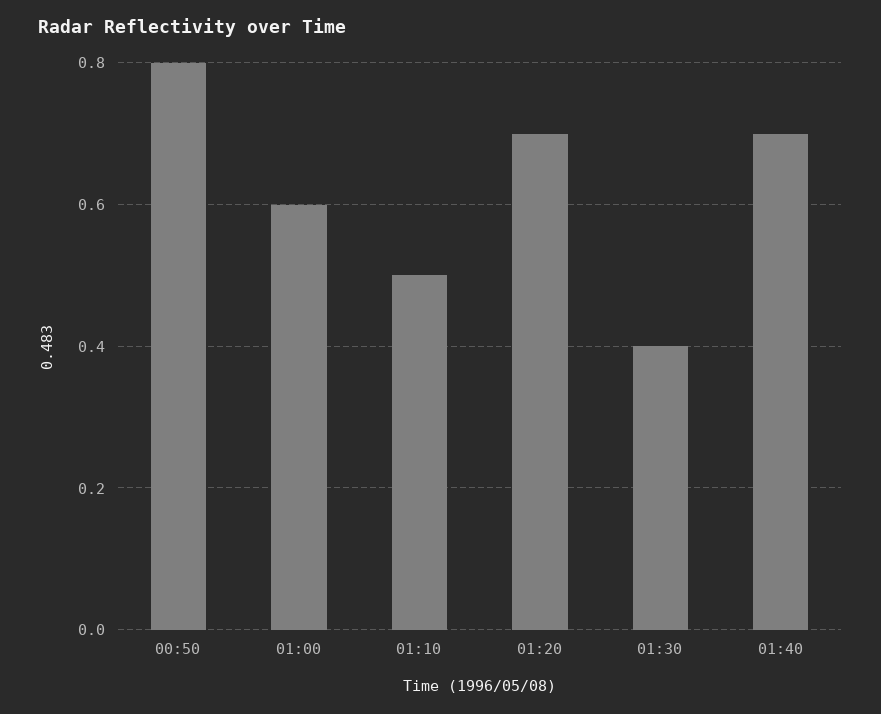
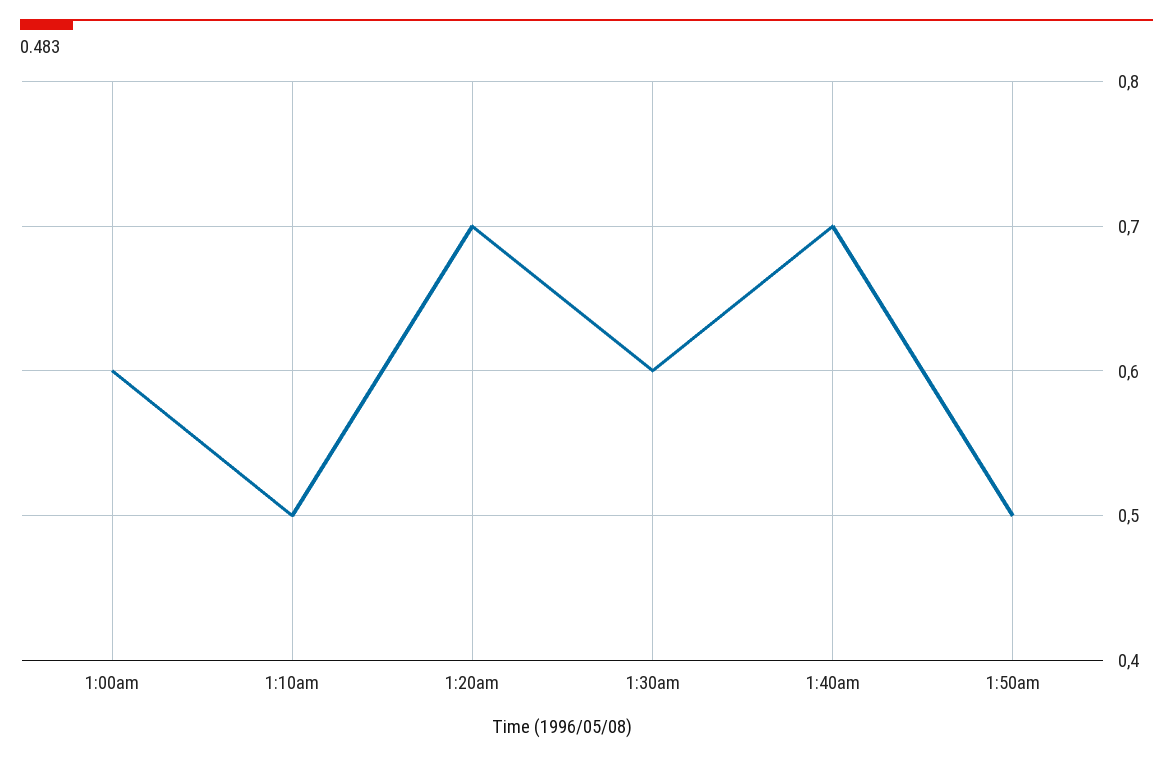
00:50: 0.8 -> none
01:30: 0.4 -> 0.6
1:50am: none -> 0.5

